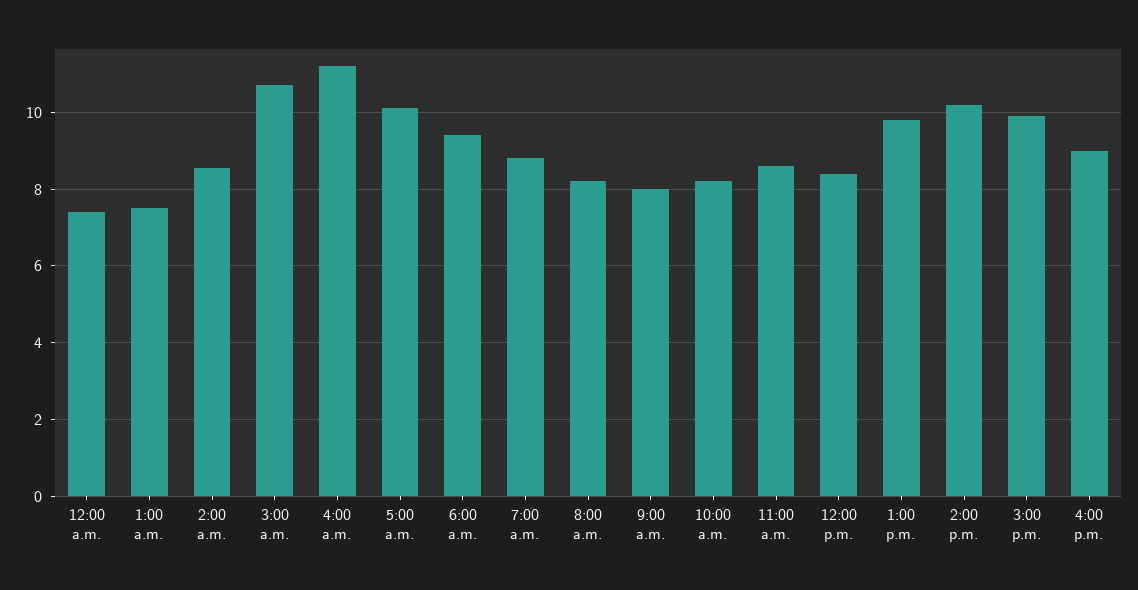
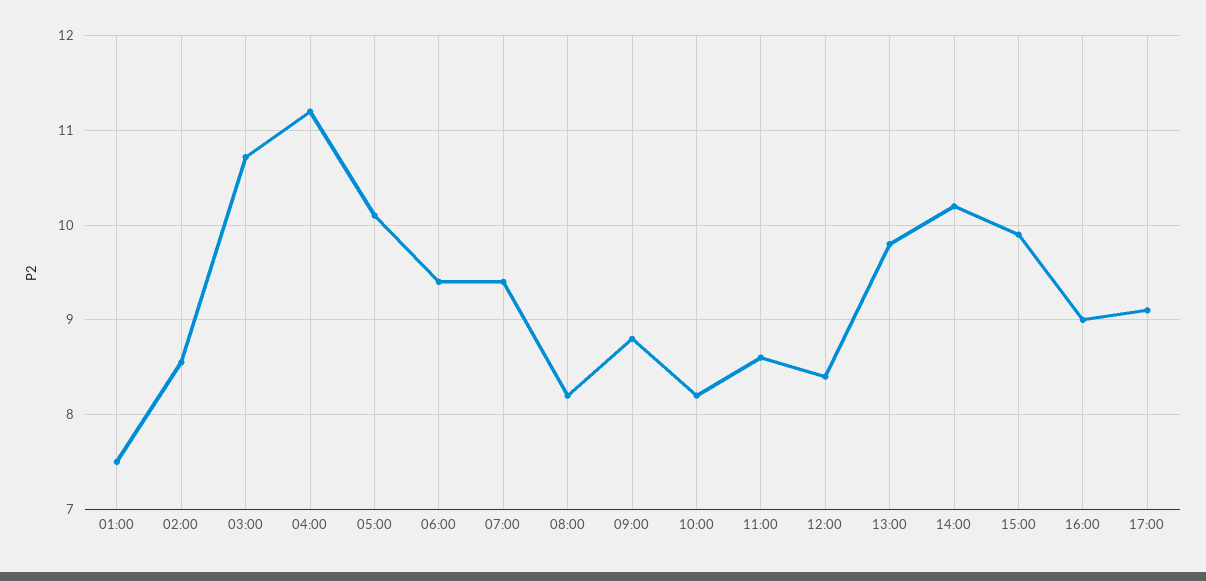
12:00 a.m.: 7.4 -> none
7:00 a.m.: 8.8 -> 9.4
9:00 a.m.: 8 -> 8.8
17:00: none -> 9.1

